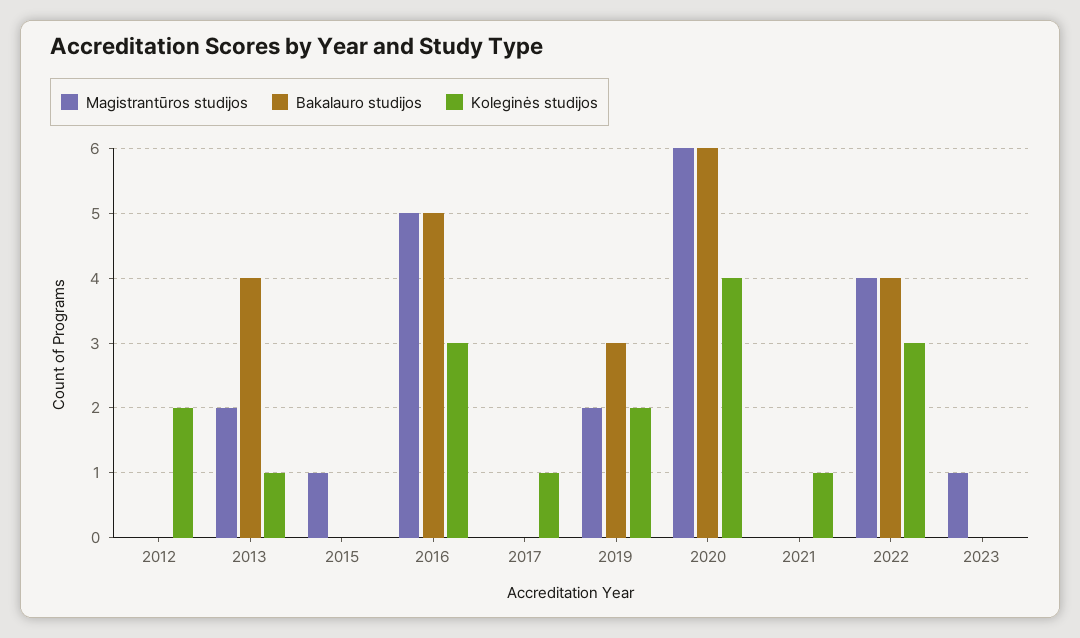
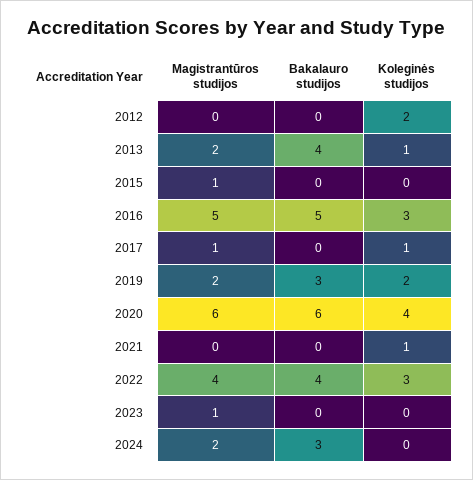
Magistrantūros studijos, 2017: 0 -> 1
Magistrantūros studijos, 2024: none -> 2
Bakalauro studijos, 2024: none -> 3
Koleginės studijos, 2024: none -> 0

